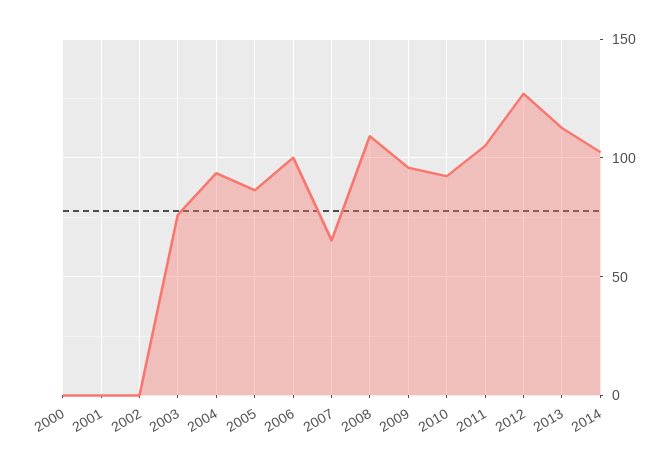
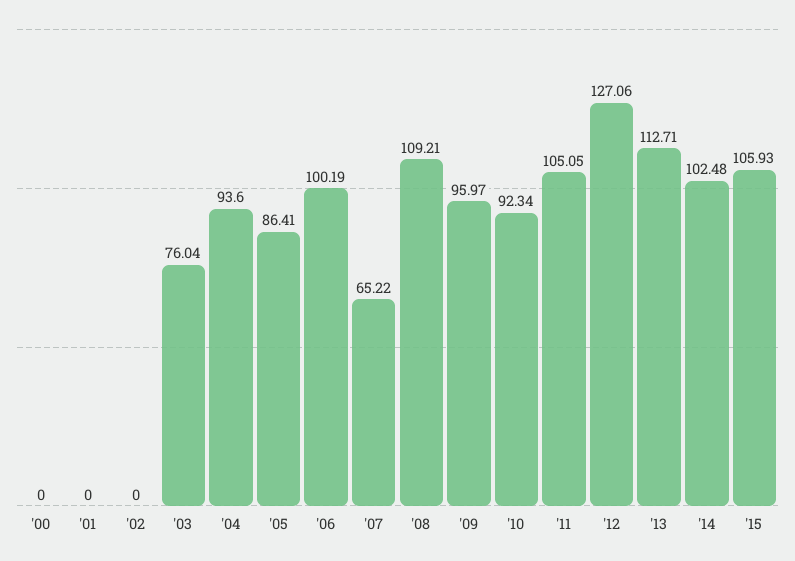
'15: none -> 105.93

